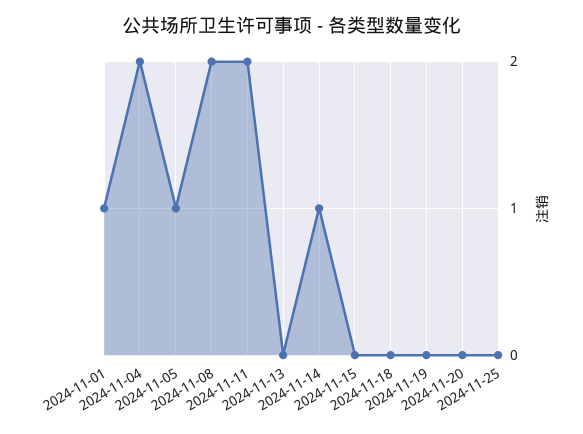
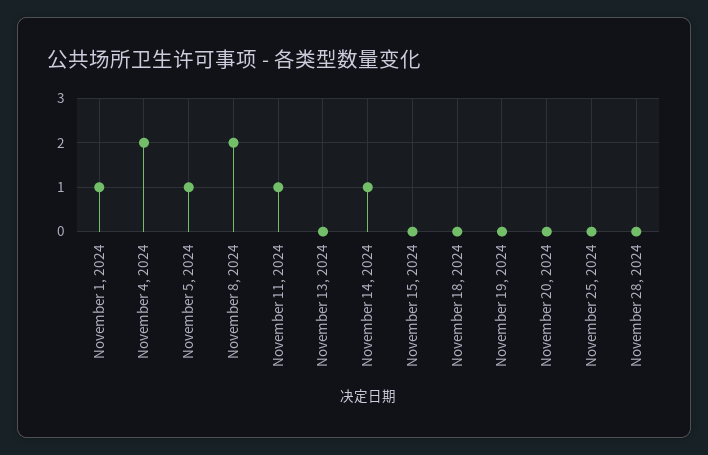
2024-11-11: 2 -> 1
November 28, 2024: none -> 0

